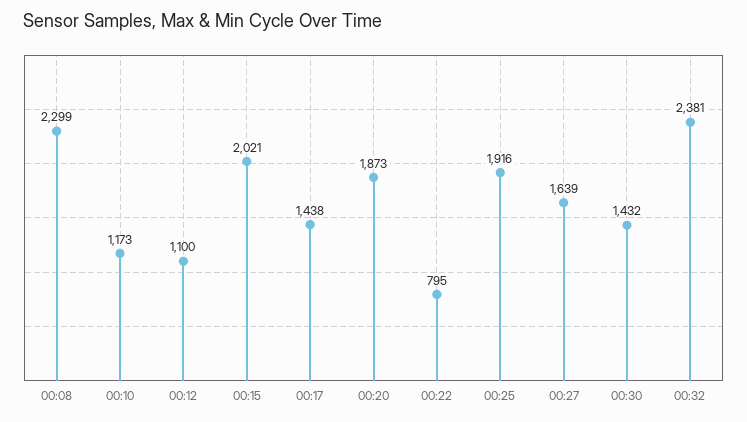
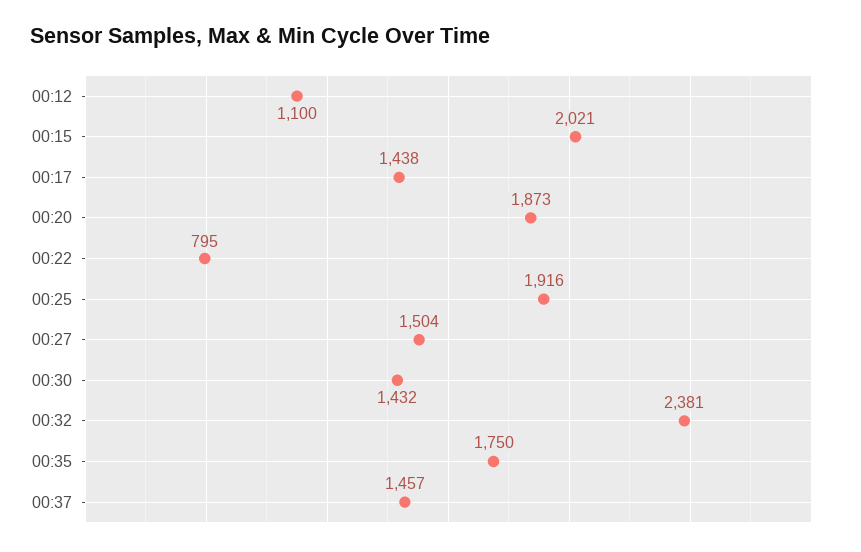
00:08: 2299 -> none
00:10: 1173 -> none
00:27: 1639 -> 1504
00:35: none -> 1750
00:37: none -> 1457

